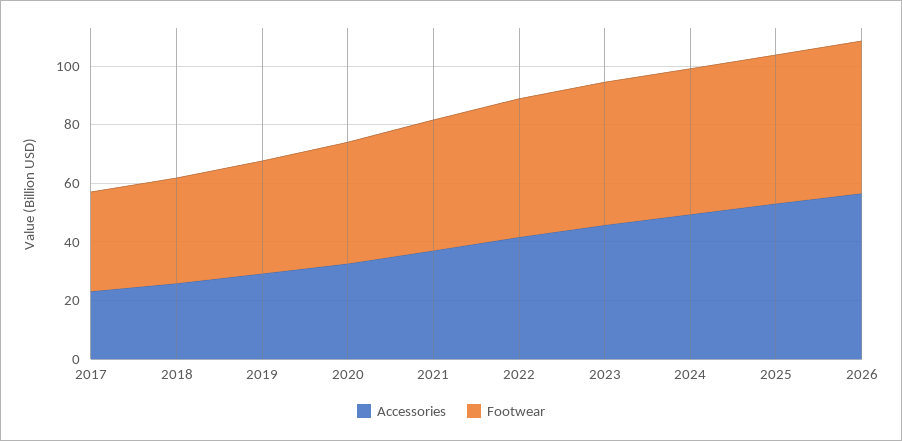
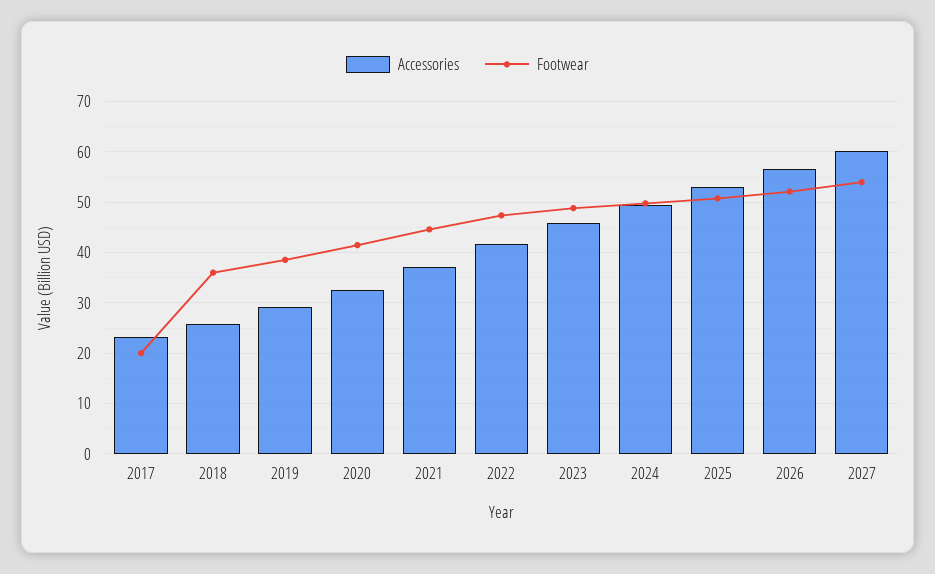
Footwear, 2017: 35 -> 20
Accessories, 2027: none -> 60
Footwear, 2027: none -> 54

